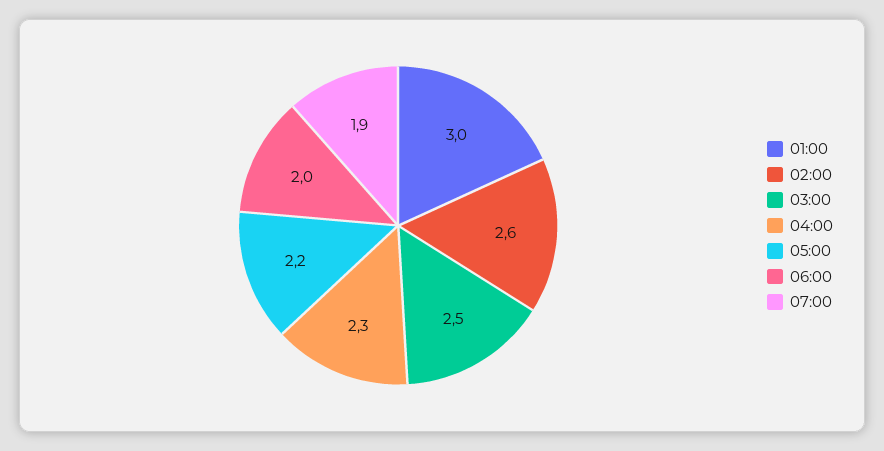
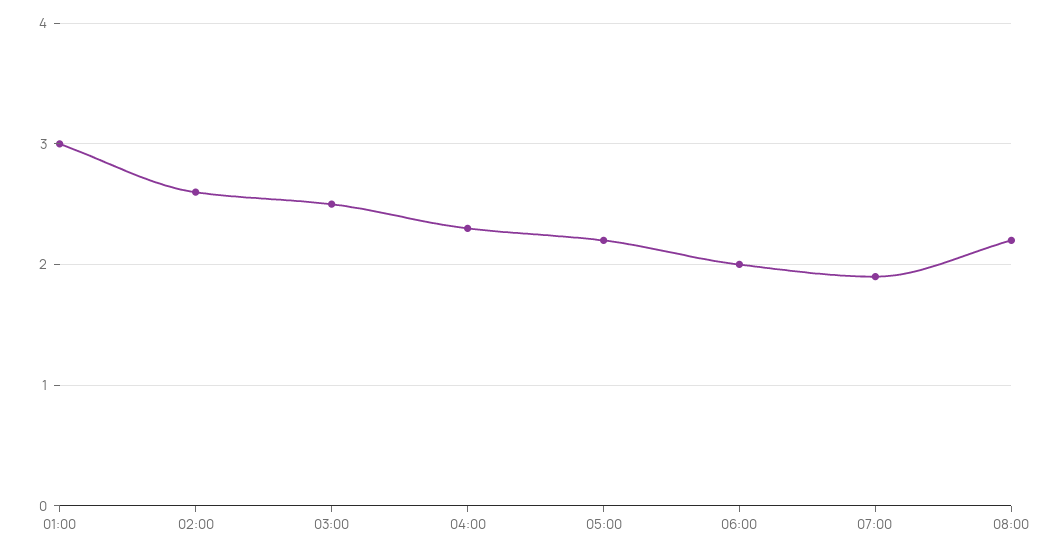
08:00: none -> 2.2

